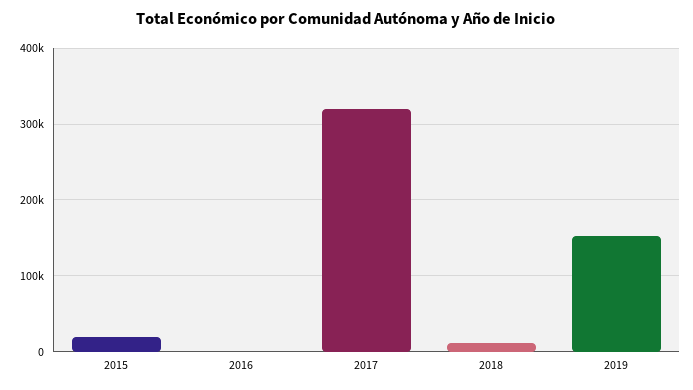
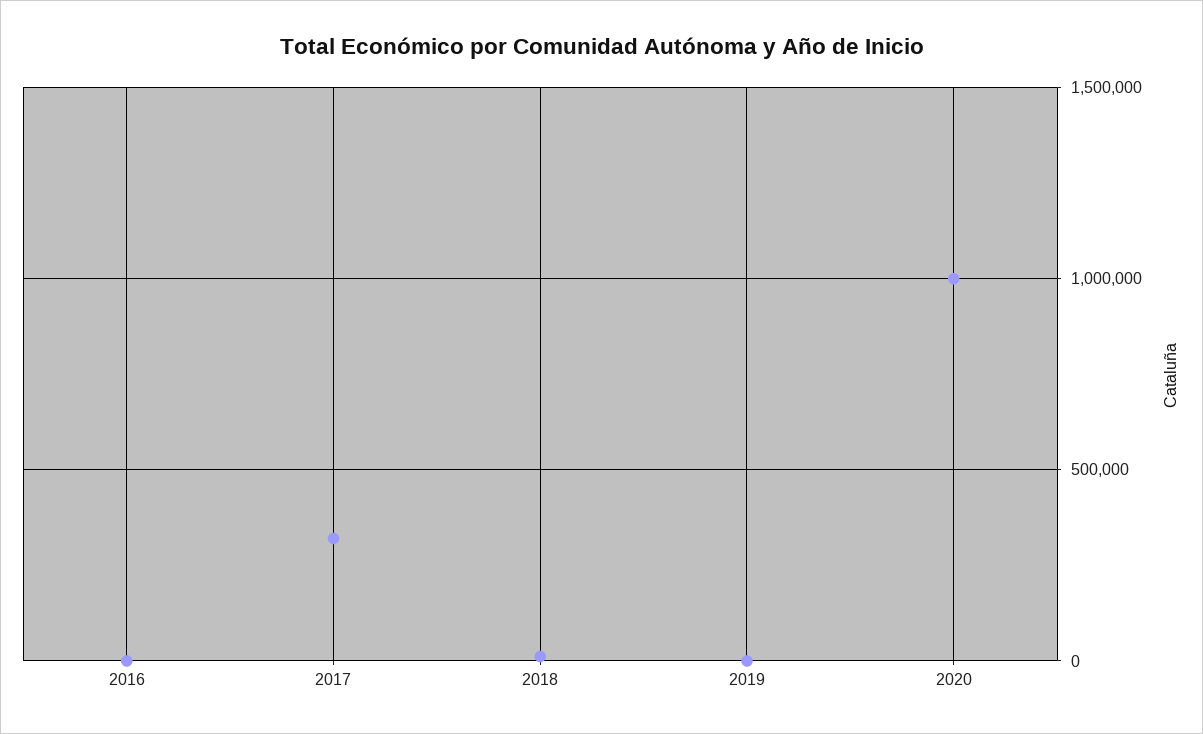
2015: 20000 -> none
2019: 150000 -> 0
2020: none -> 1000000

